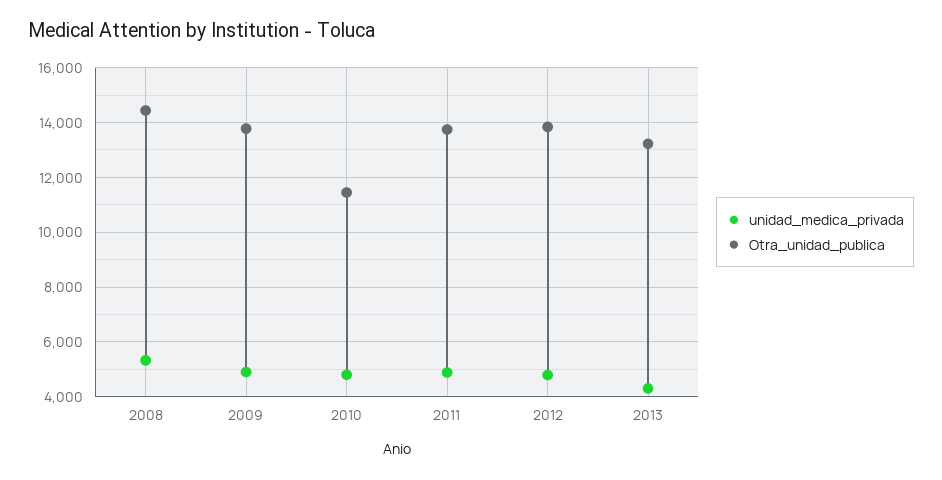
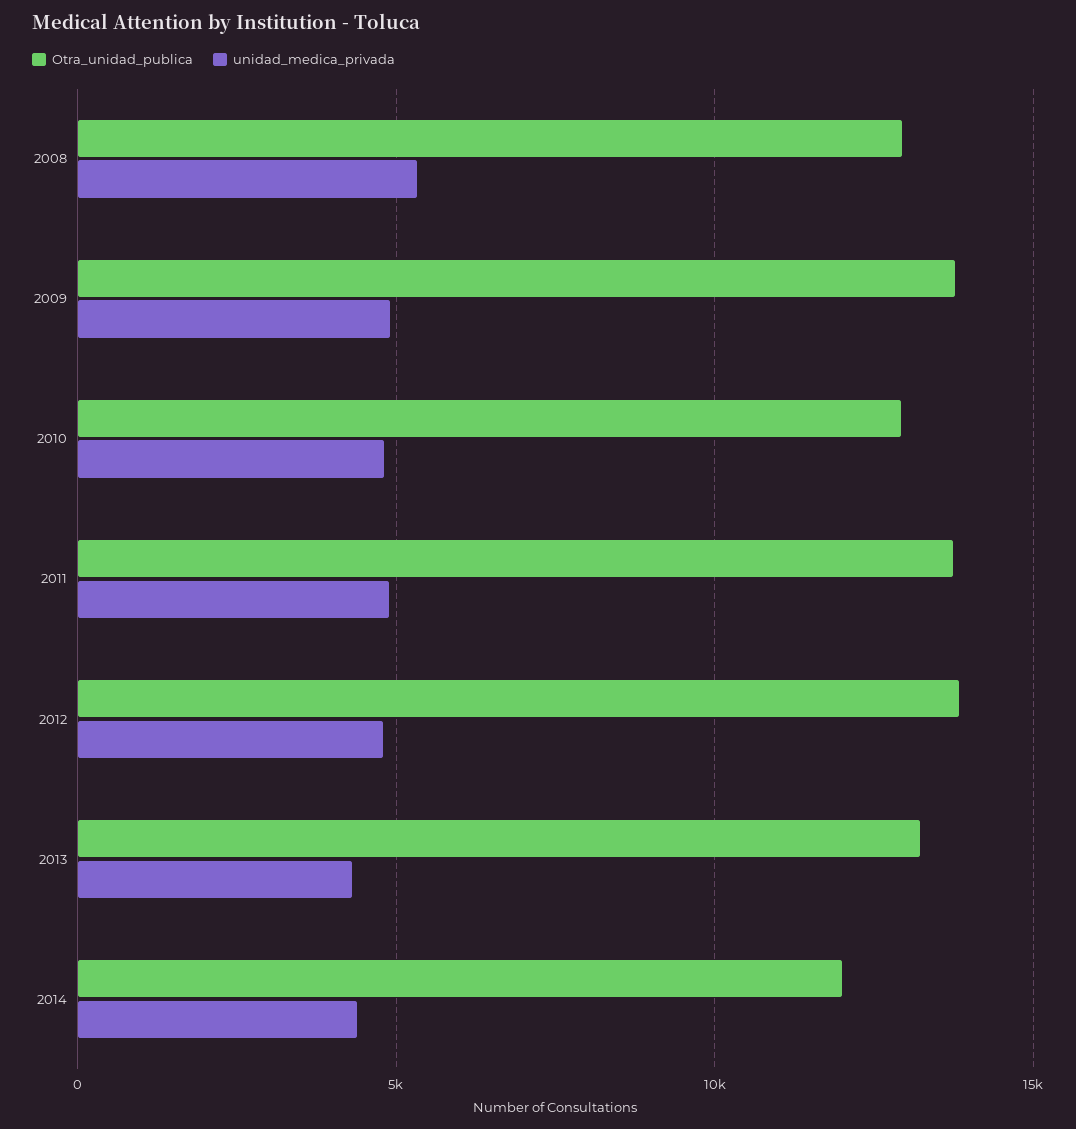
Otra_unidad_publica, 2008: 14500 -> 13000
Otra_unidad_publica, 2010: 11500 -> 13000
Otra_unidad_publica, 2014: none -> 12000
unidad_medica_privada, 2014: none -> 4500

